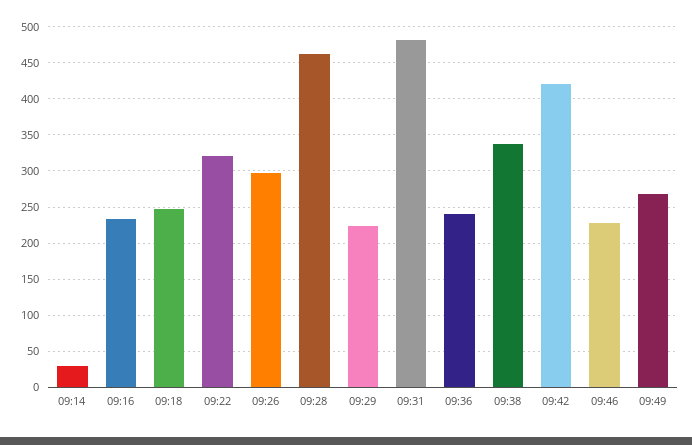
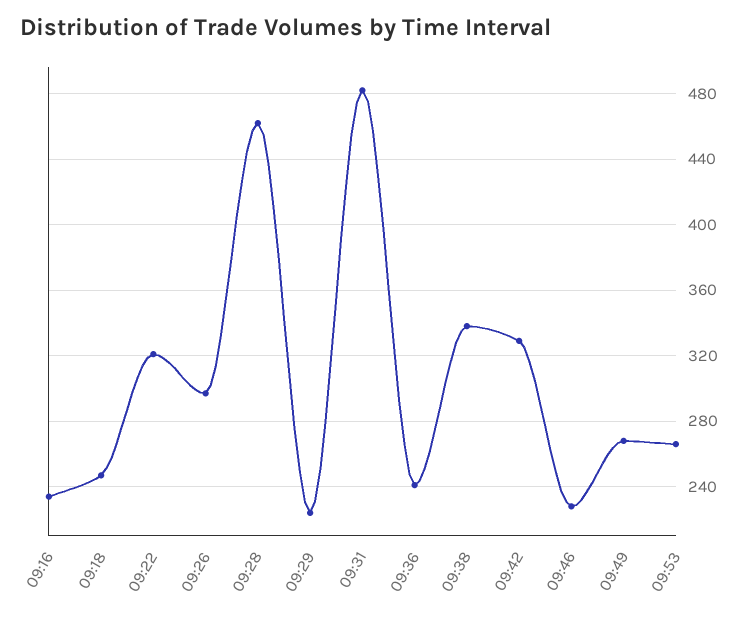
09:14: 30 -> none
09:42: 420 -> 330
09:53: none -> 265

